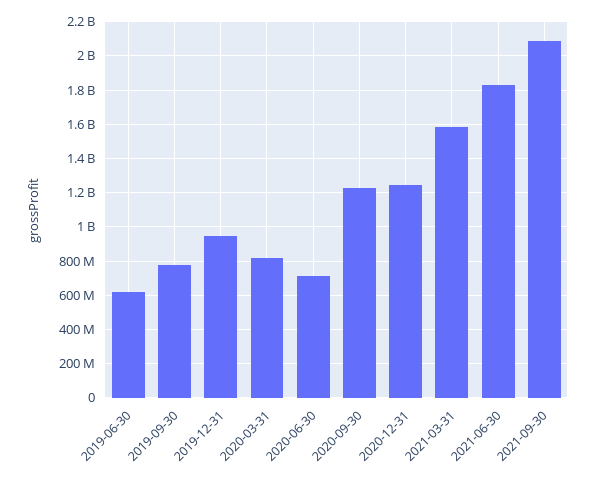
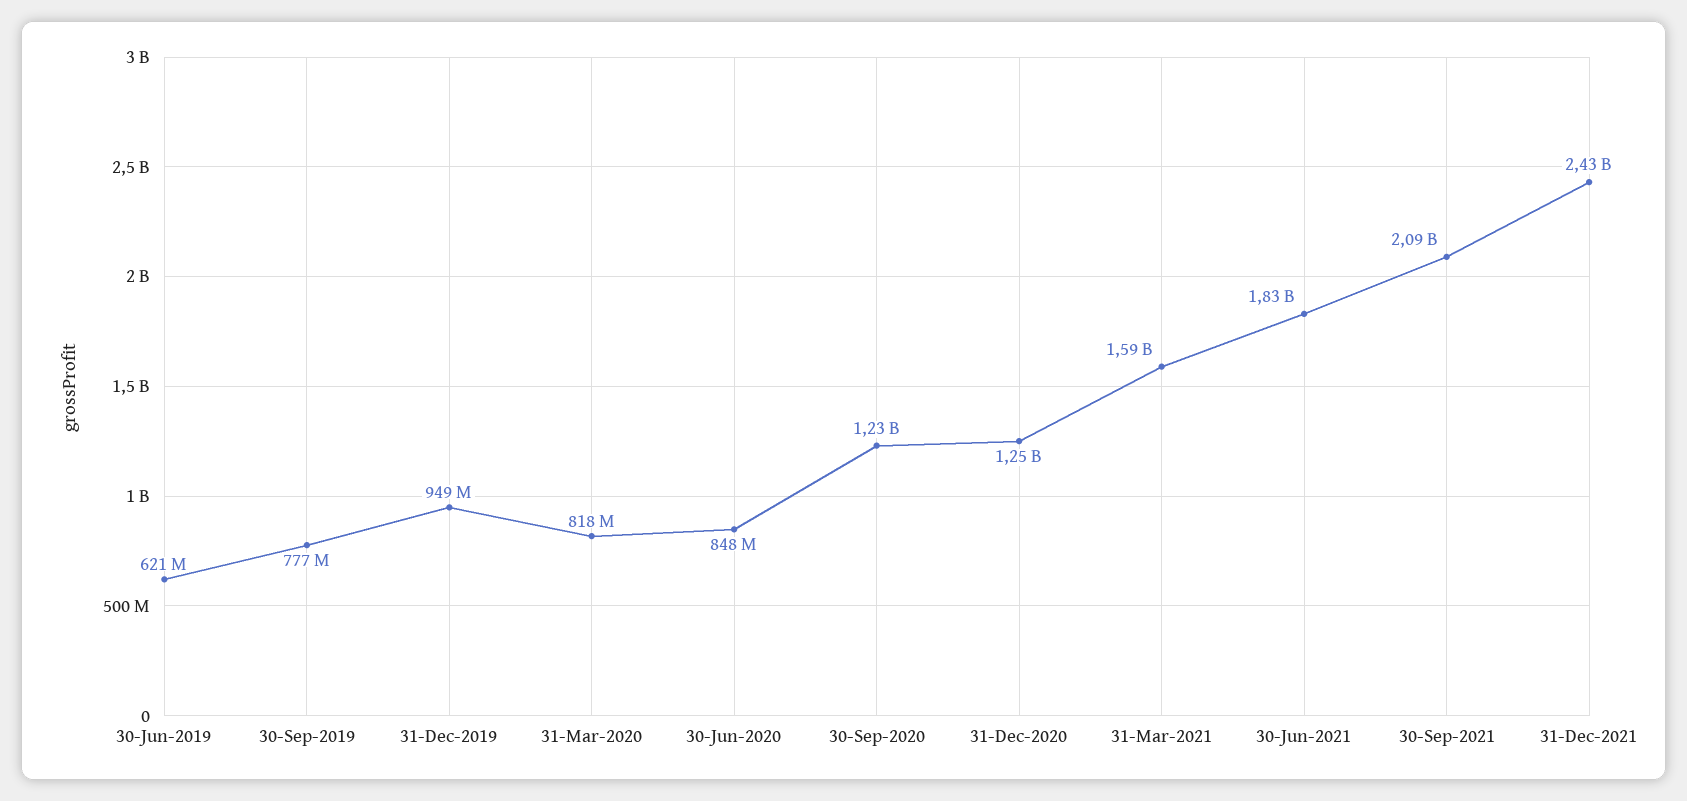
2020-06-30: 700000000 -> 848000000
31-Dec-2021: none -> 2430000000

